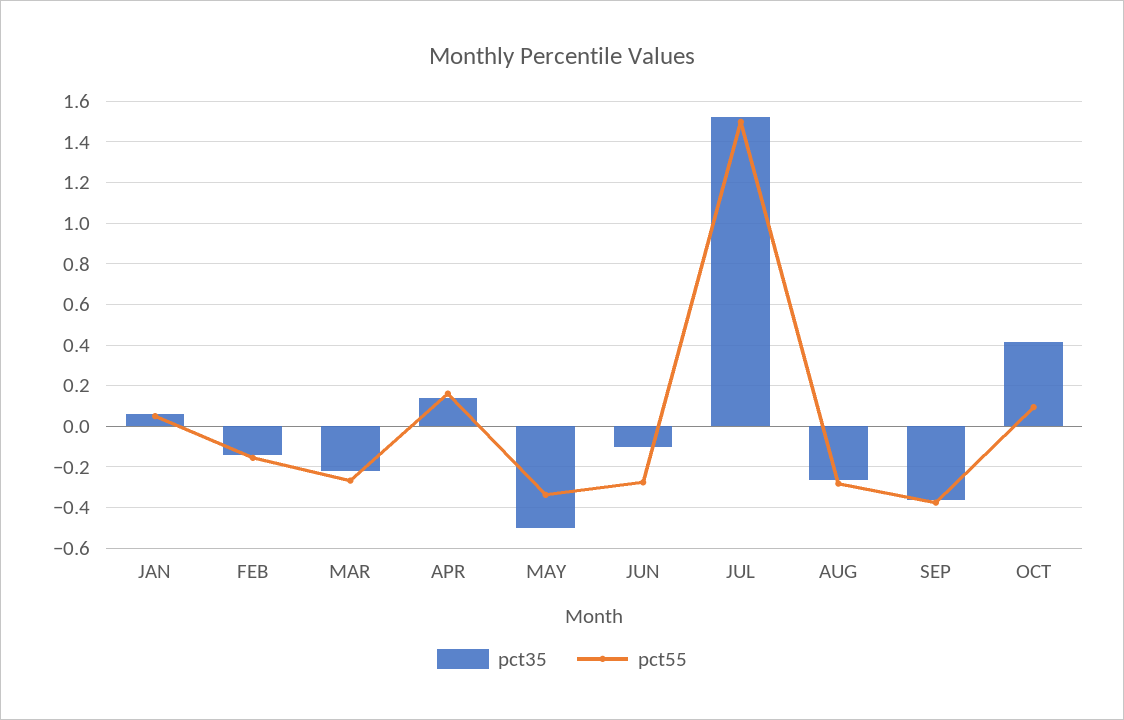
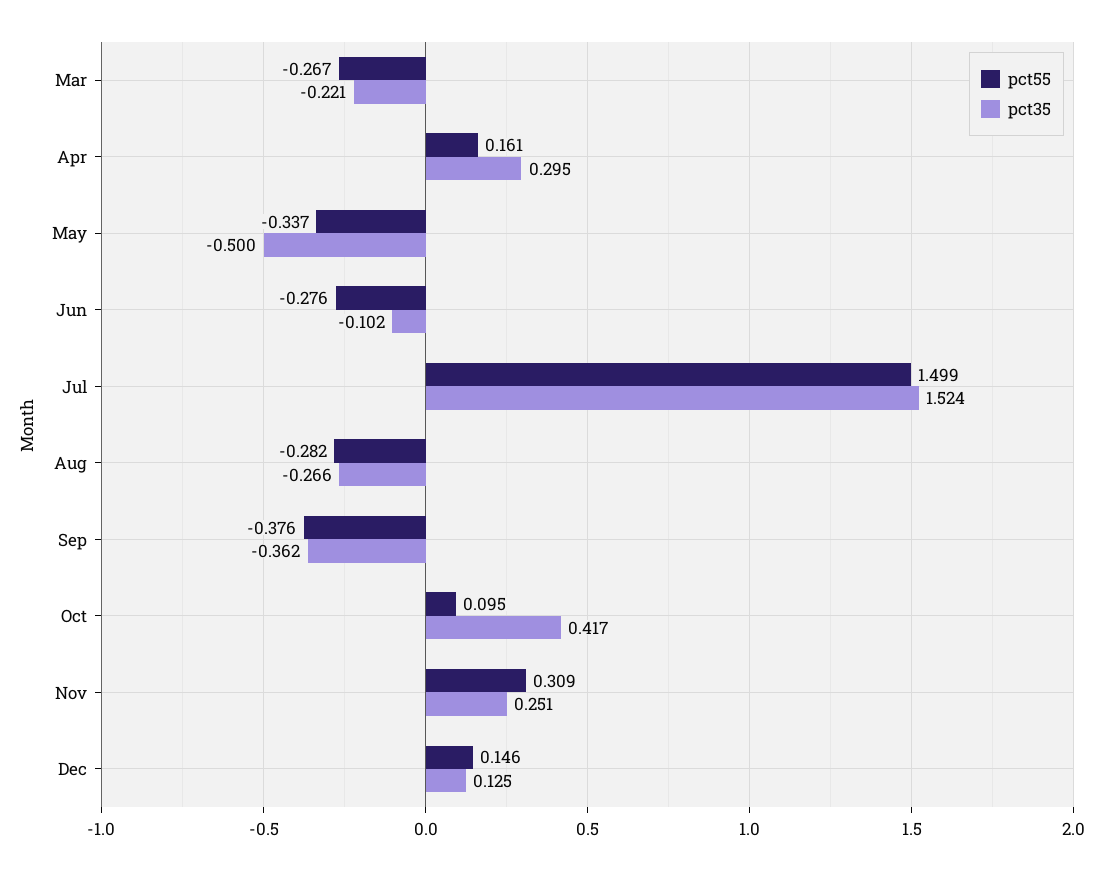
pct35, JAN: 0.05 -> none
pct55, JAN: 0.05 -> none
pct35, FEB: -0.15 -> none
pct55, FEB: -0.15 -> none
pct35, APR: 0.15 -> 0.295
pct55, Nov: none -> 0.309
pct35, Nov: none -> 0.251
pct55, Dec: none -> 0.146
pct35, Dec: none -> 0.125

